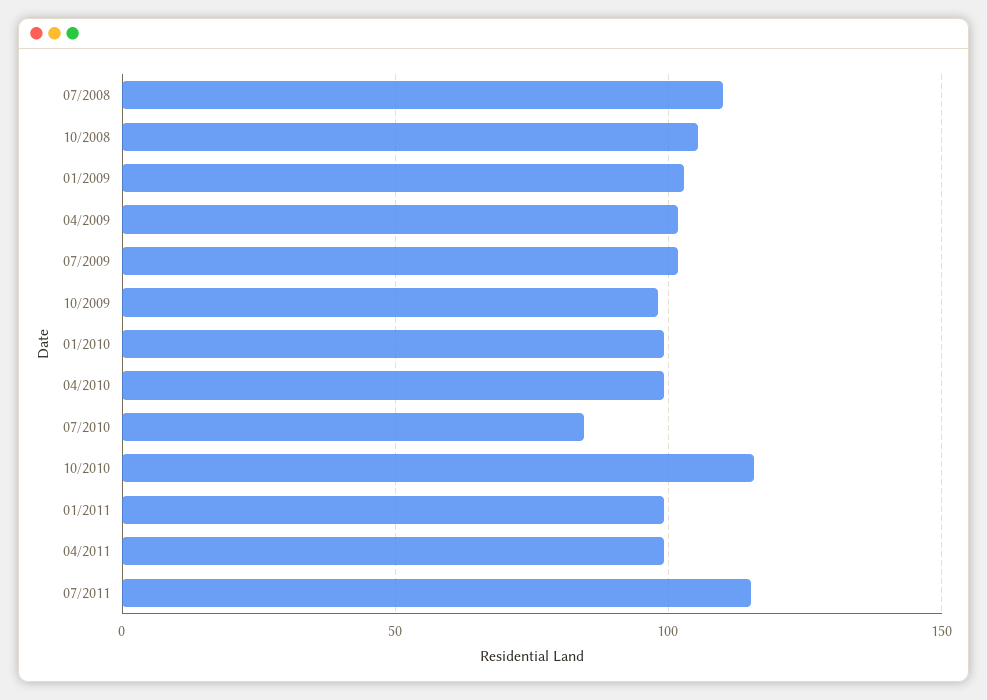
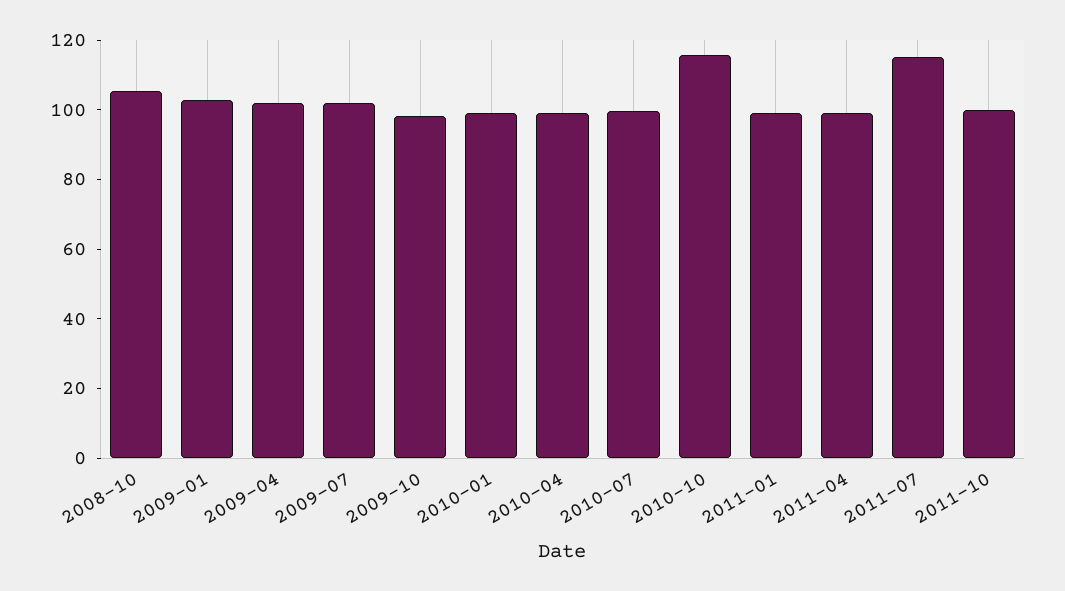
07/2008: 110 -> none
07/2010: 85 -> 100
2011-10: none -> 100

